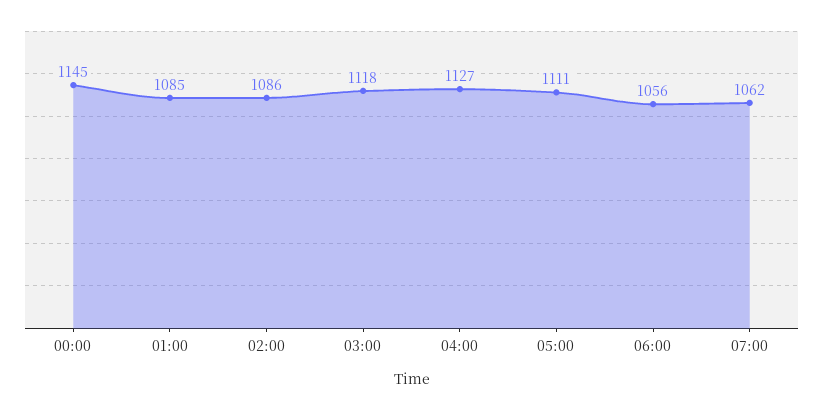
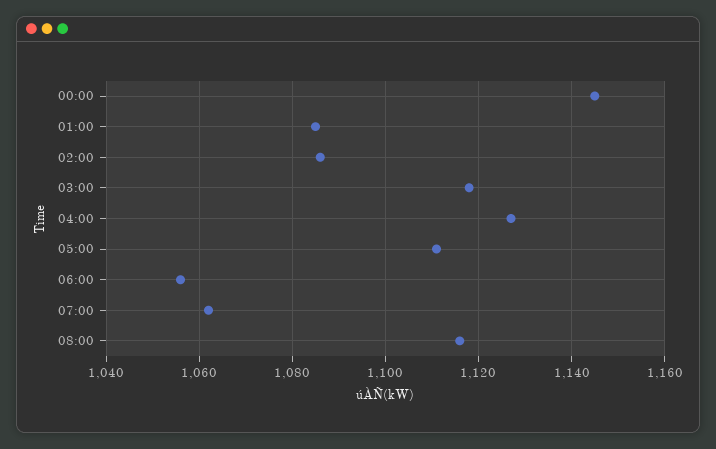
08:00: none -> 1115

